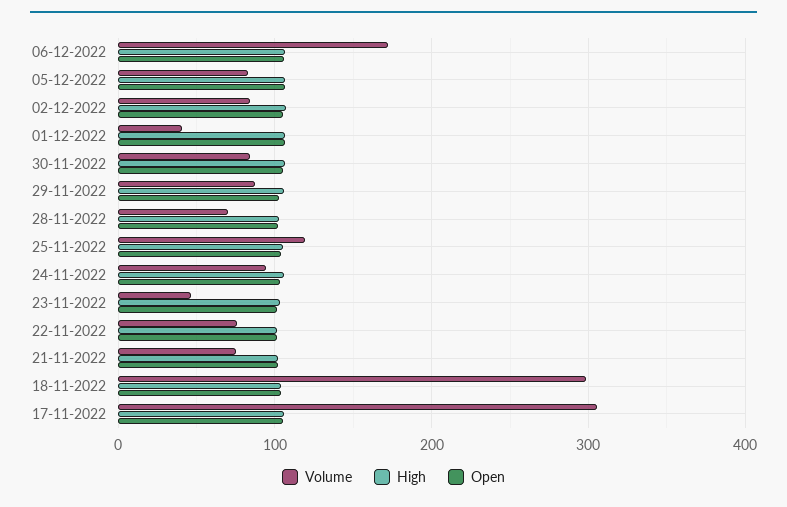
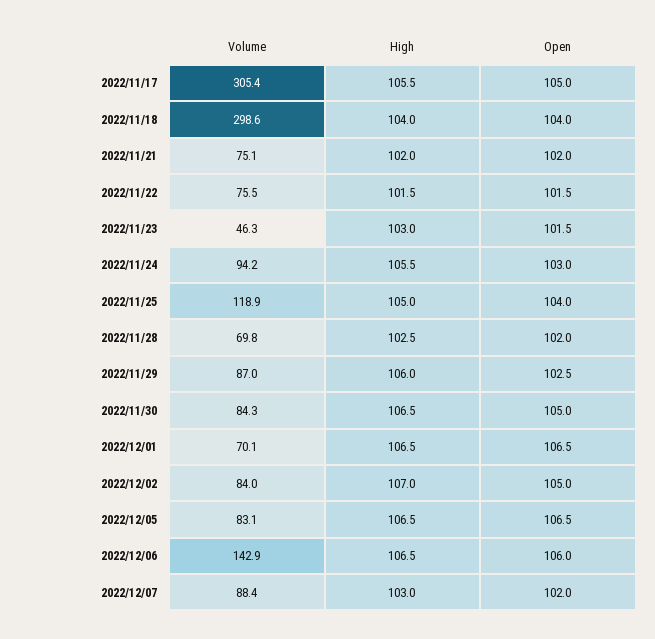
Volume, 06-12-2022: 170 -> 142.9
Volume, 01-12-2022: 40 -> 70.1
Volume, 2022/12/07: none -> 88.4
High, 2022/12/07: none -> 103
Open, 2022/12/07: none -> 102

